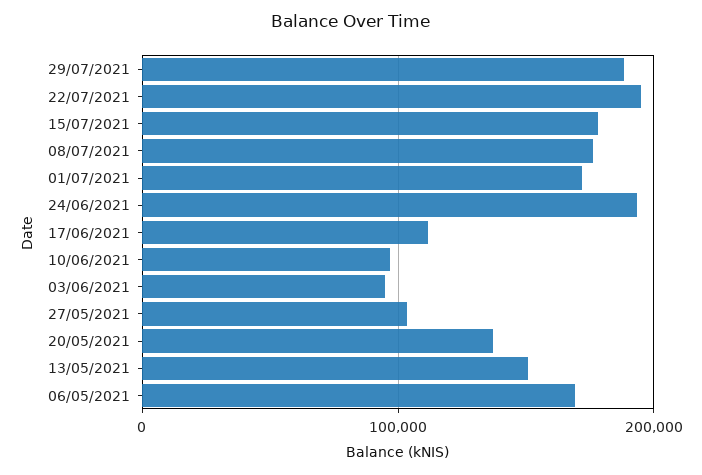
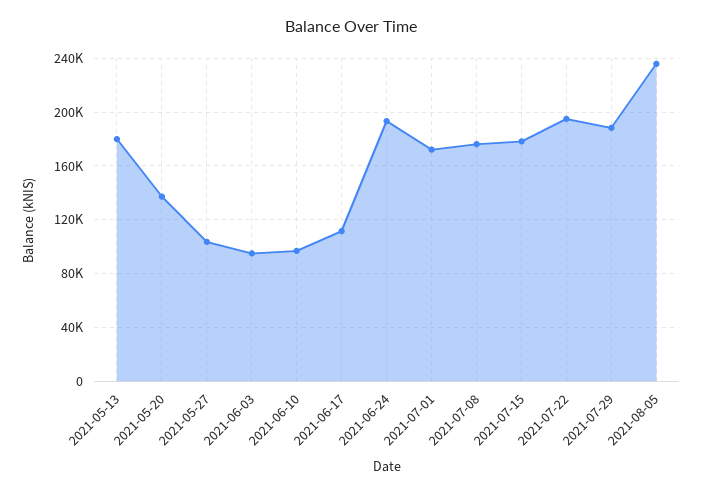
13/05/2021: 150000 -> 180000
06/05/2021: 170000 -> none
2021-08-05: none -> 235000

